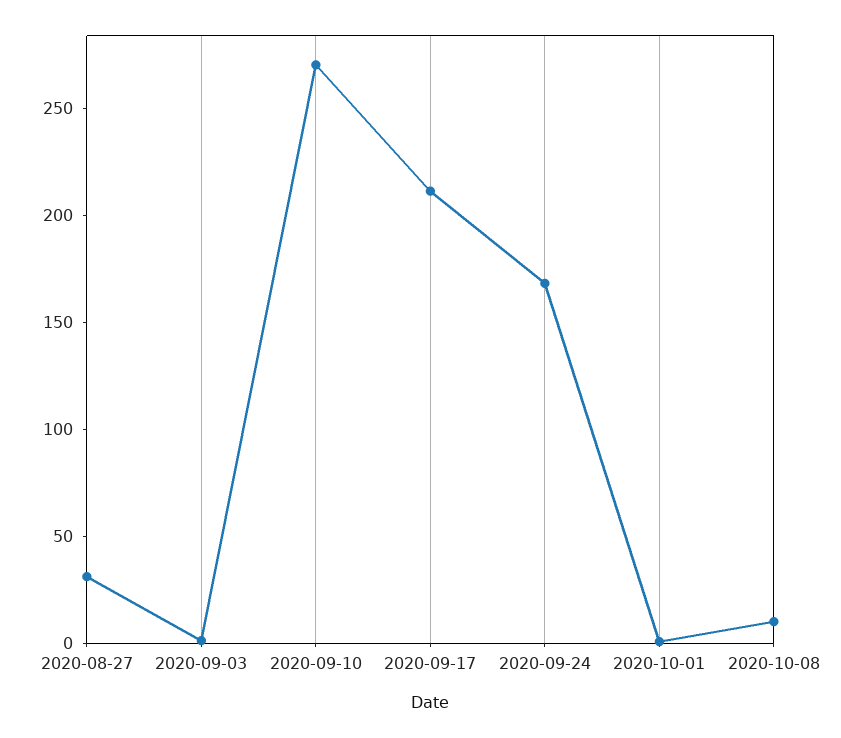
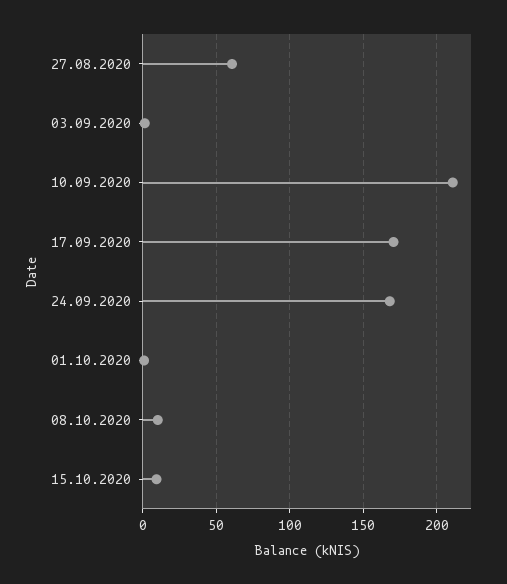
2020-08-27: 30 -> 60
2020-09-10: 270 -> 210
2020-09-17: 210 -> 170
15.10.2020: none -> 10

